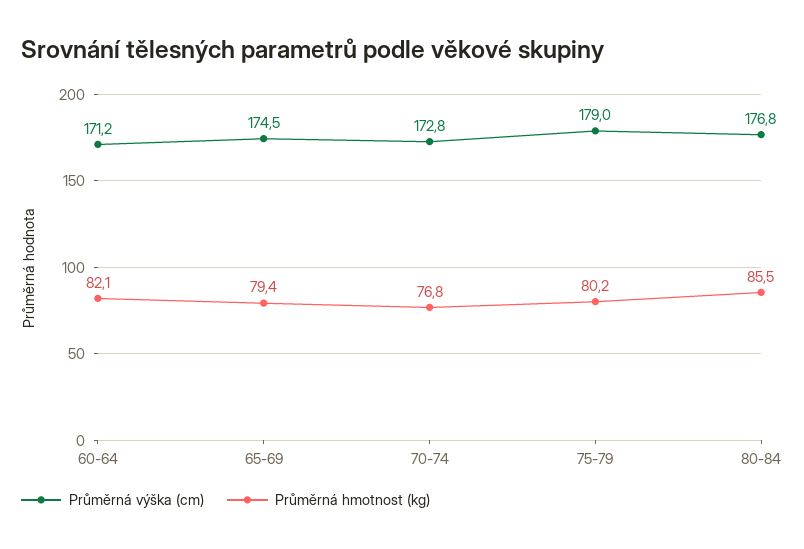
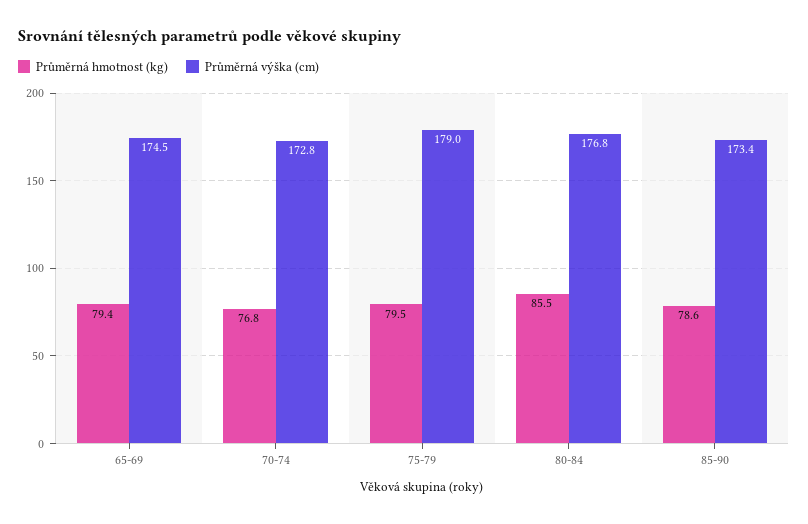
Průměrná výška (cm), 60-64: 171.2 -> none
Průměrná hmotnost (kg), 60-64: 82.1 -> none
Průměrná hmotnost (kg), 75-79: 80.2 -> 79.5
Průměrná hmotnost (kg), 85-90: none -> 78.6
Průměrná výška (cm), 85-90: none -> 173.4

